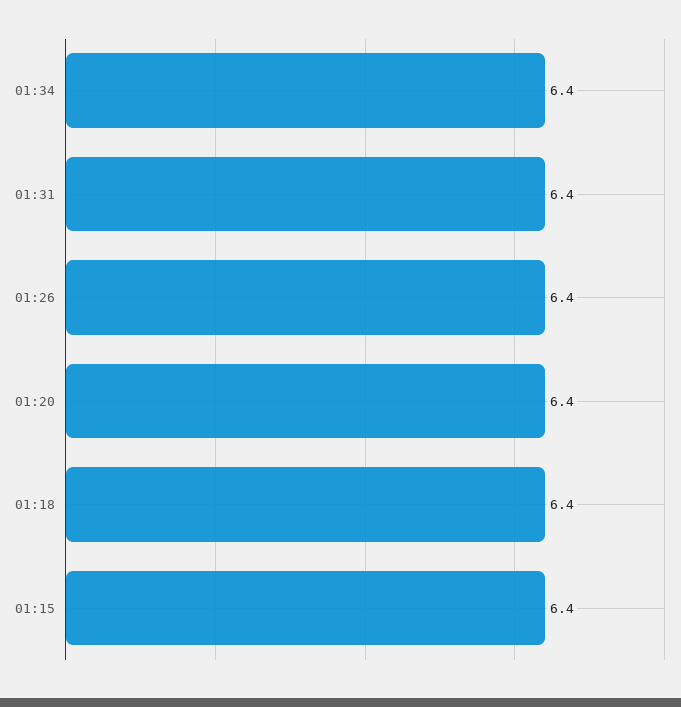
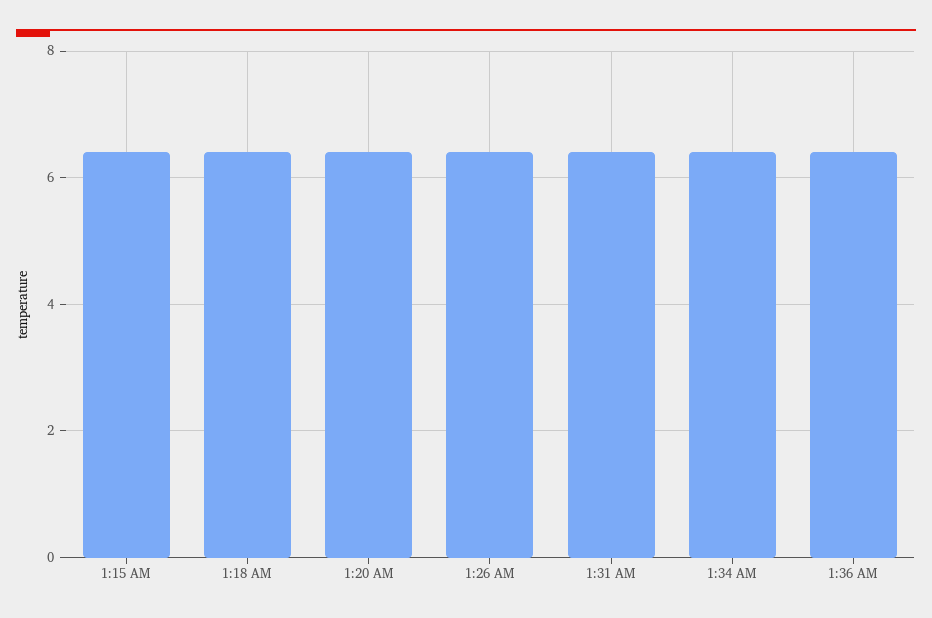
1:36 AM: none -> 6.5

